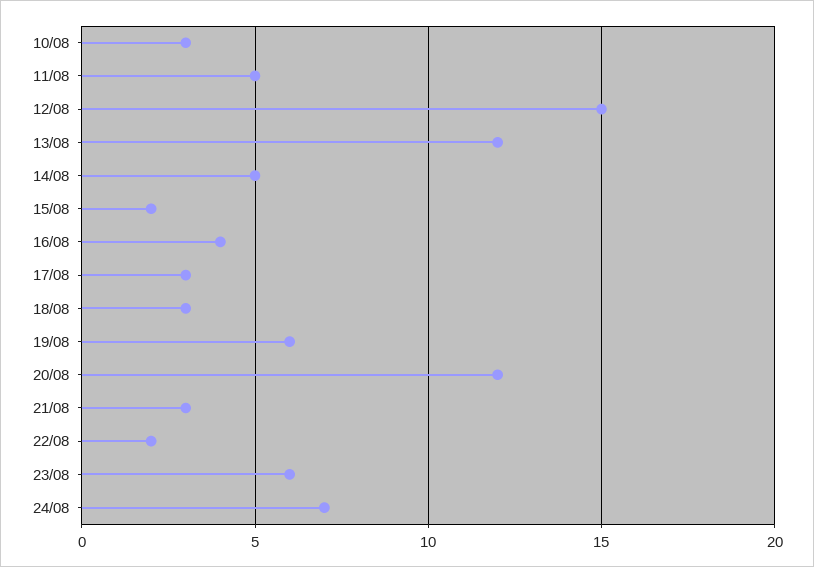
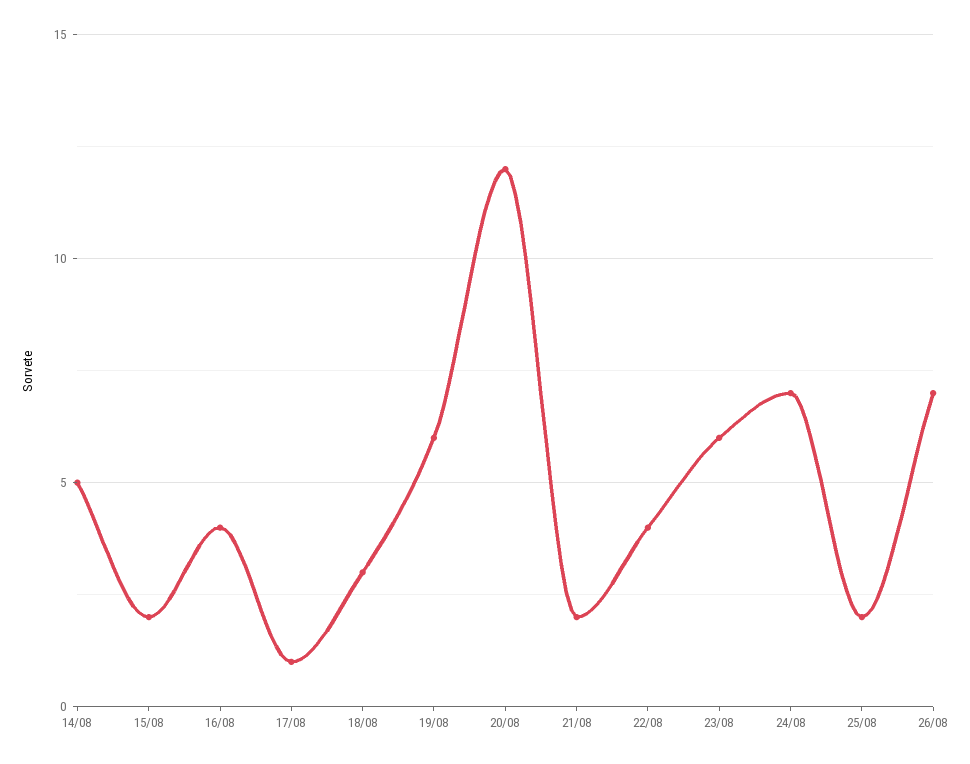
10/08: 3 -> none
11/08: 5 -> none
12/08: 15 -> none
13/08: 12 -> none
17/08: 3 -> 1
21/08: 3 -> 2
22/08: 2 -> 4
25/08: none -> 2
26/08: none -> 7

